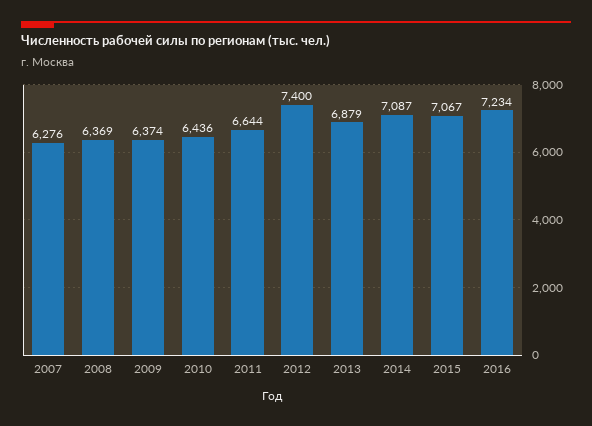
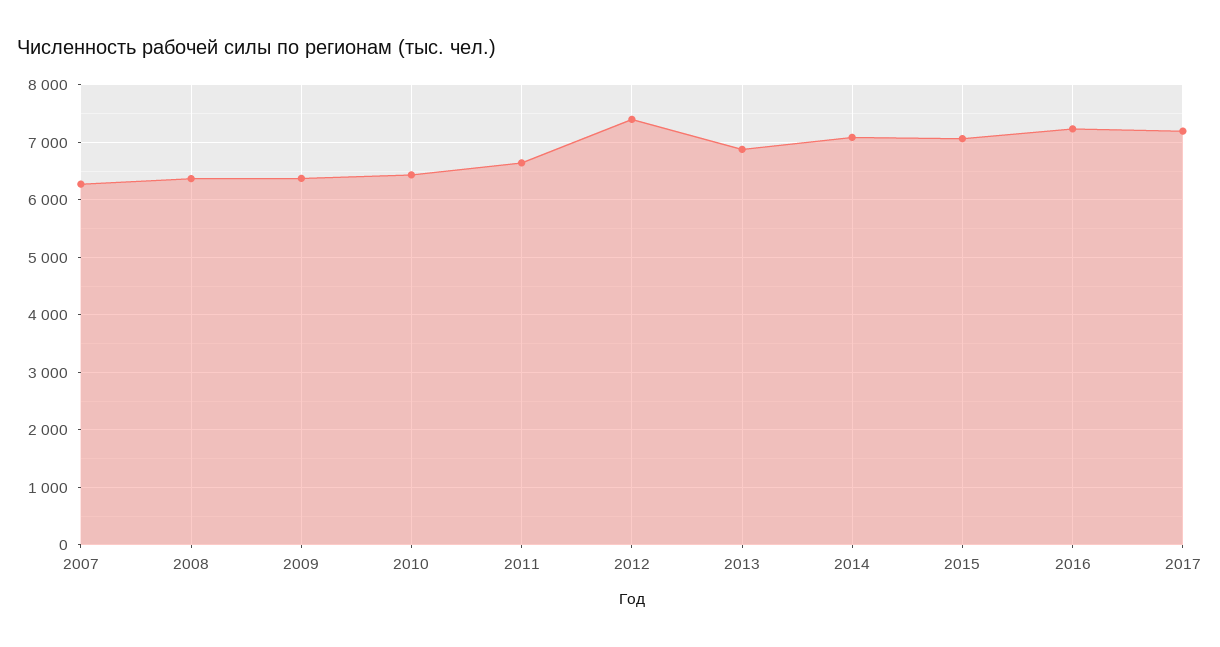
2017: none -> 7200

